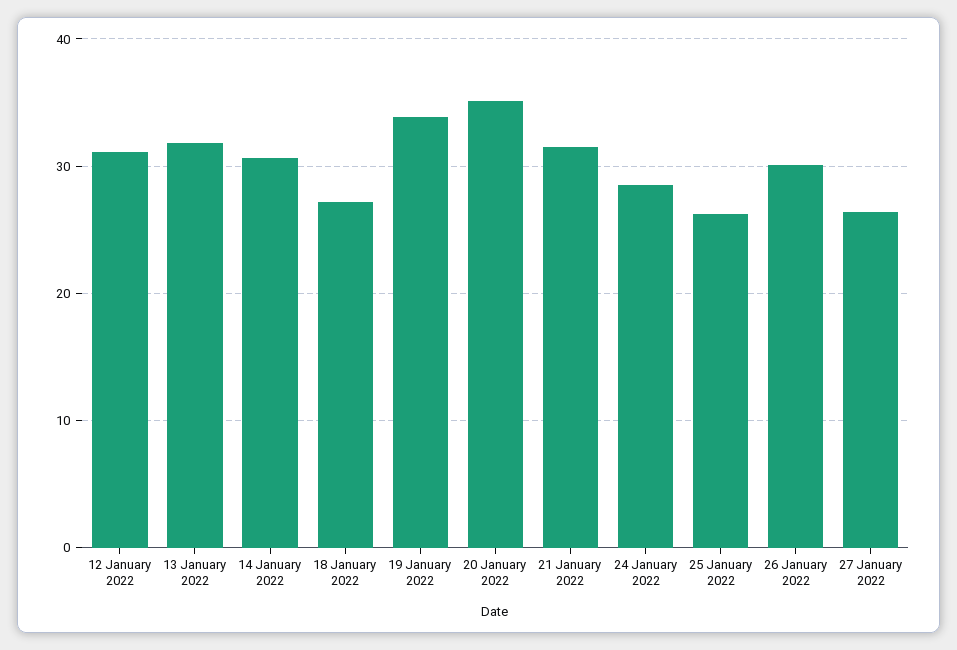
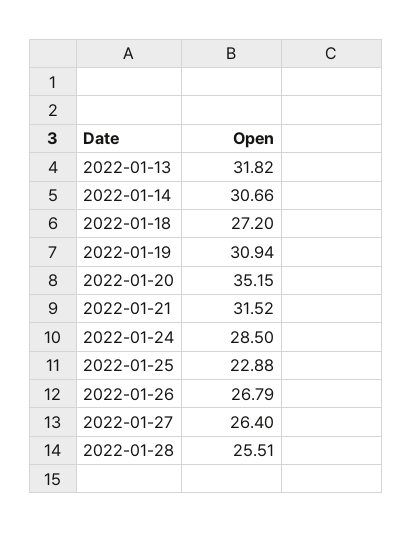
12 January 2022: 31 -> none
19 January 2022: 34 -> 30.94
25 January 2022: 26 -> 22.88
26 January 2022: 30 -> 26.79
2022-01-28: none -> 25.51

